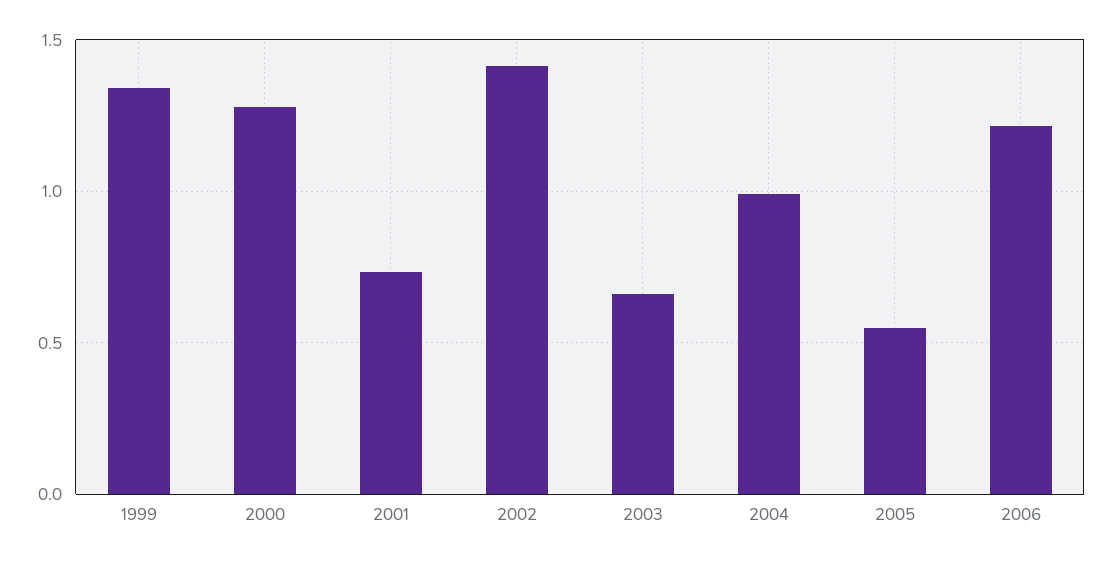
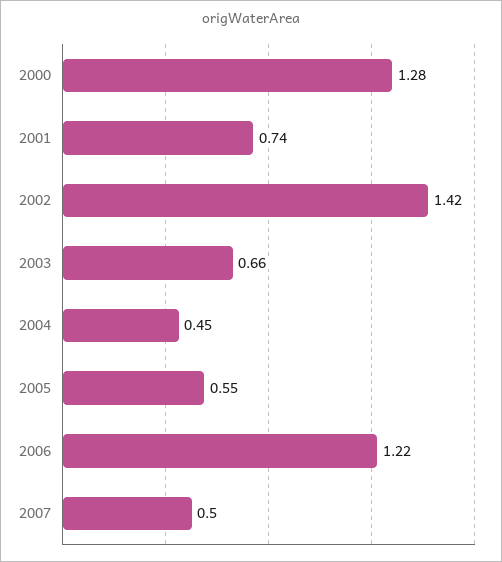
1999: 1.35 -> none
2004: 1 -> 0.45
2007: none -> 0.5

